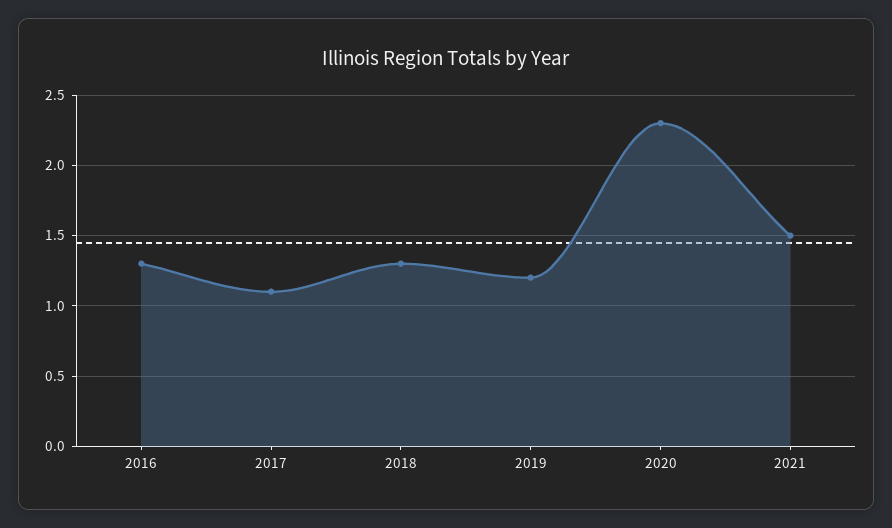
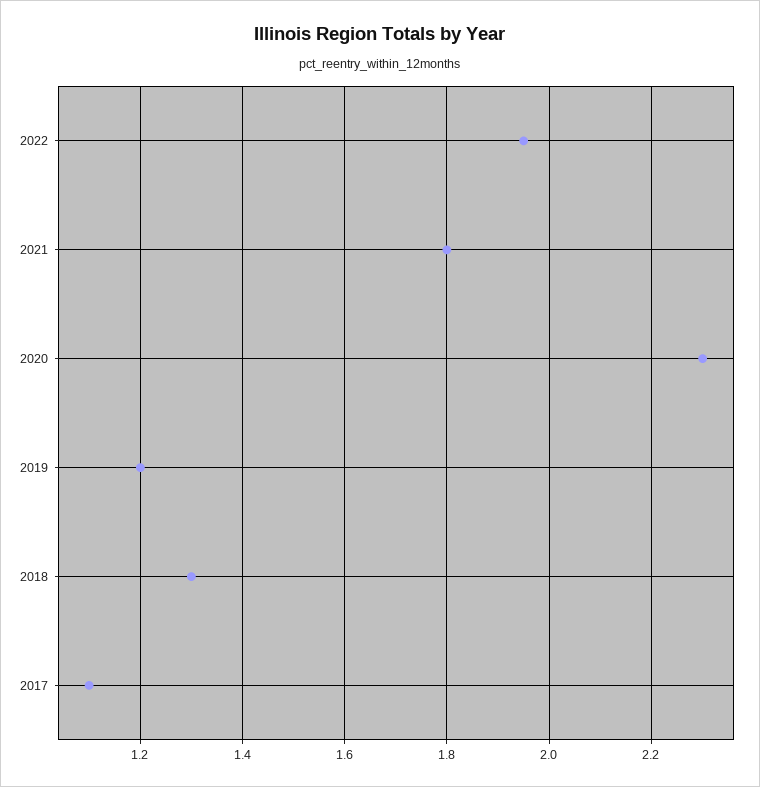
2016: 1.3 -> none
2021: 1.5 -> 1.8
2022: none -> 1.95

